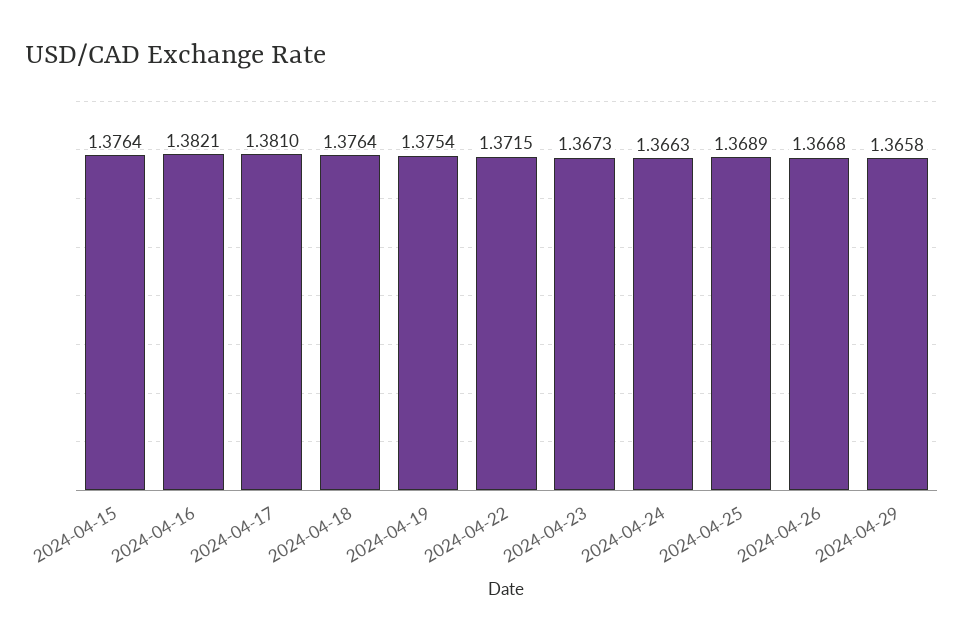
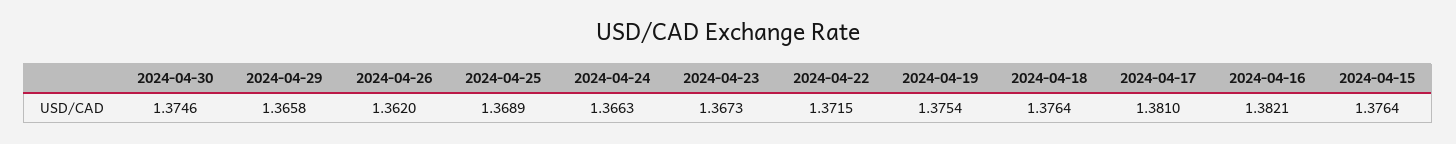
2024-04-26: 1.3668 -> 1.362
2024-04-30: none -> 1.3746

